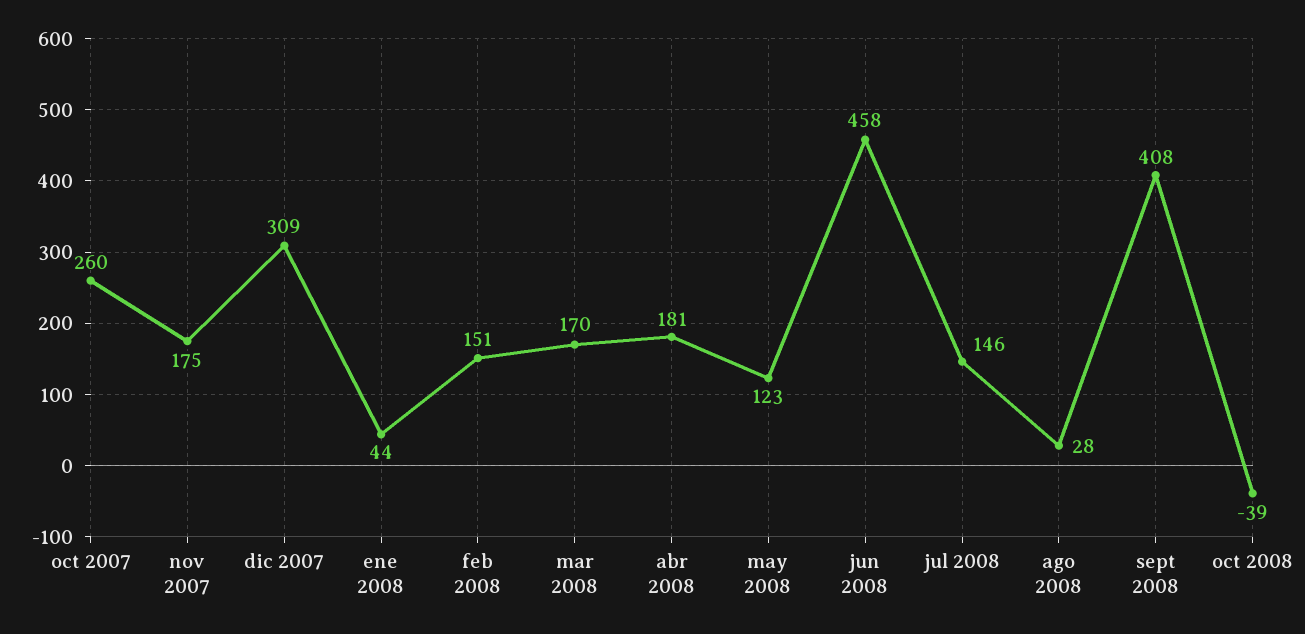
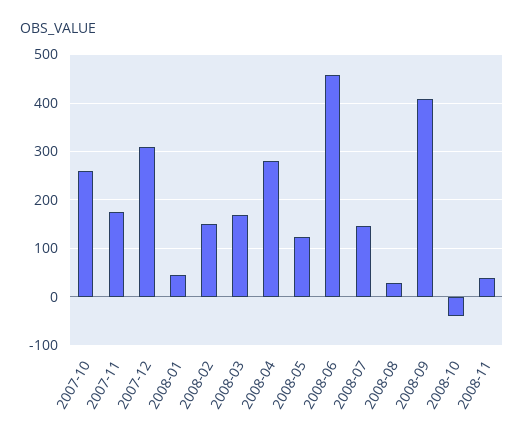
abr 2008: 181 -> 280
2008-11: none -> 40

